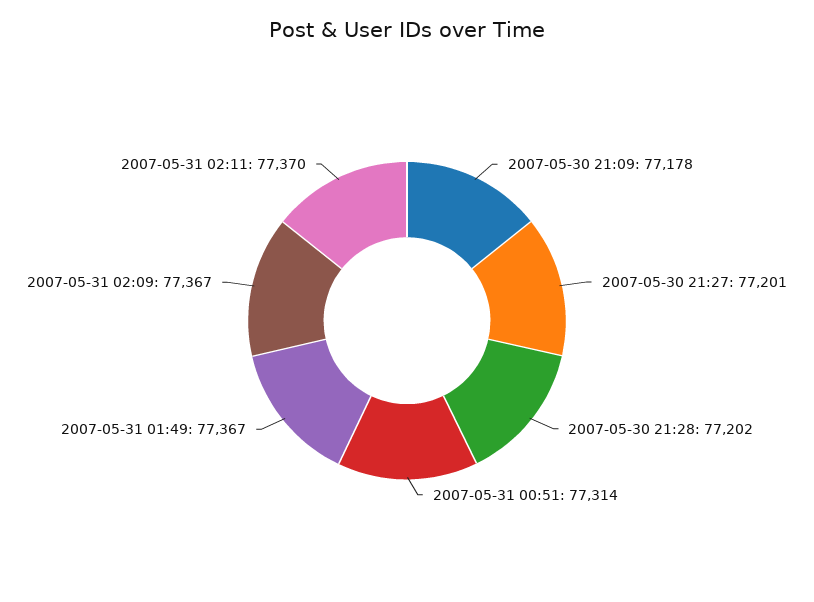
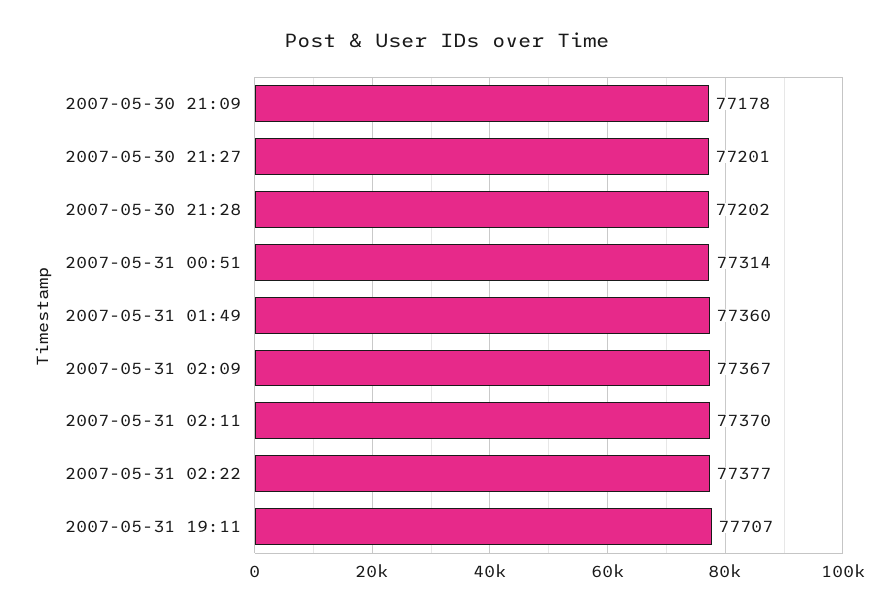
2007-05-31 01:49: 77367 -> 77360
2007-05-31 02:22: none -> 77377
2007-05-31 19:11: none -> 77707

